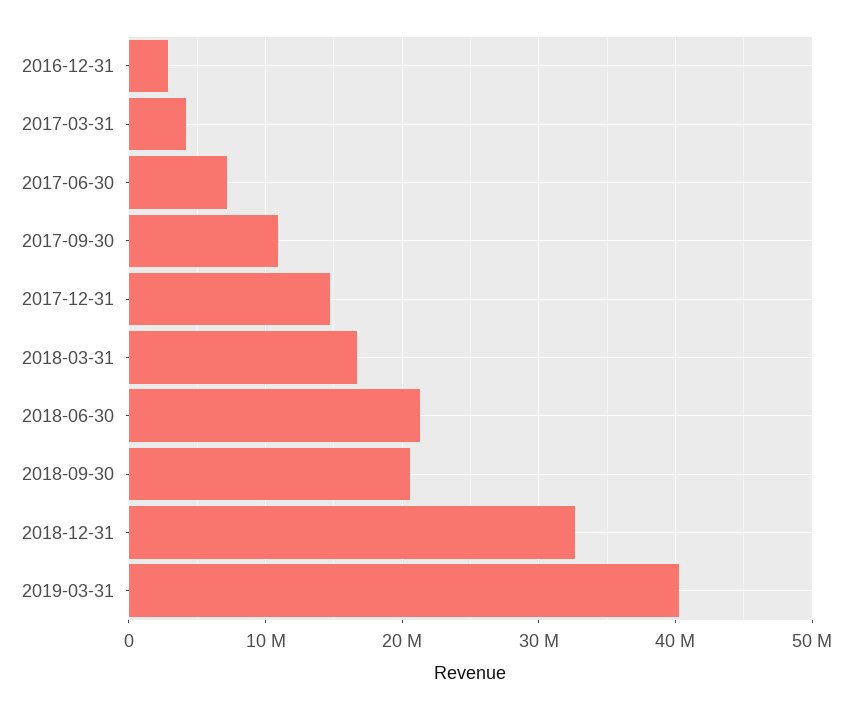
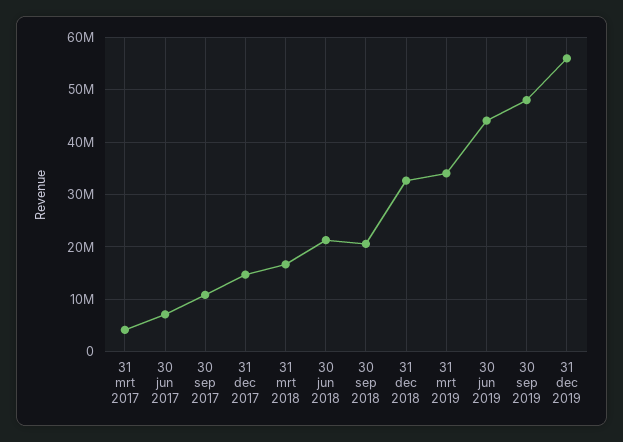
2016-12-31: 3000000 -> none
2019-03-31: 40000000 -> 34000000
30 jun 2019: none -> 44000000
30 sep 2019: none -> 48000000
31 dec 2019: none -> 56000000

